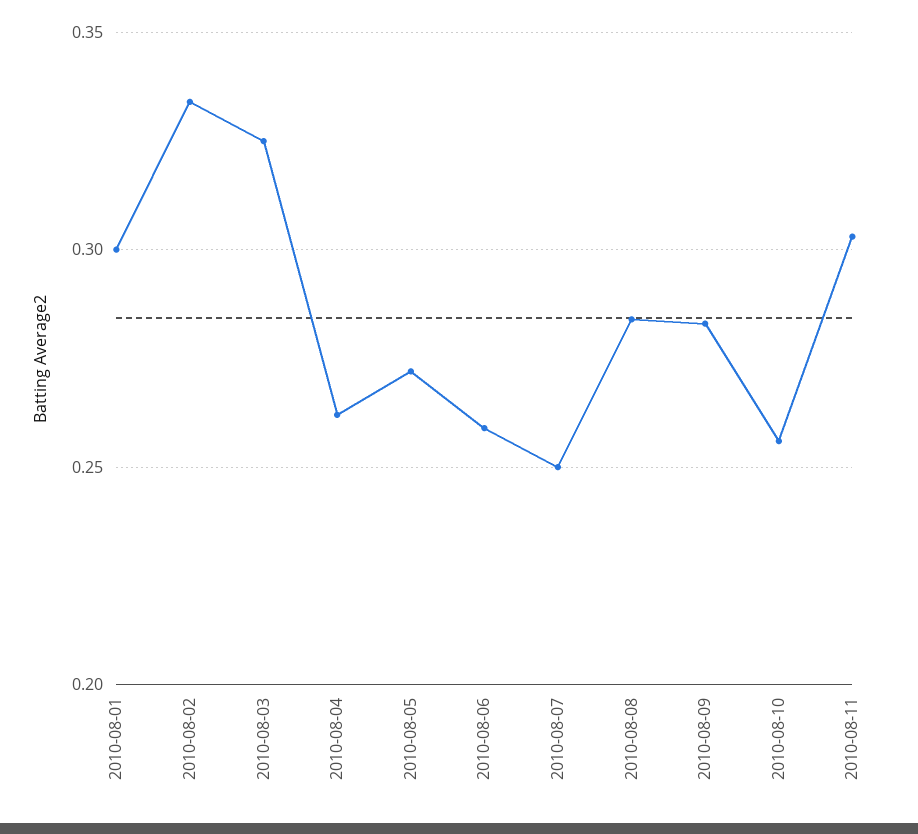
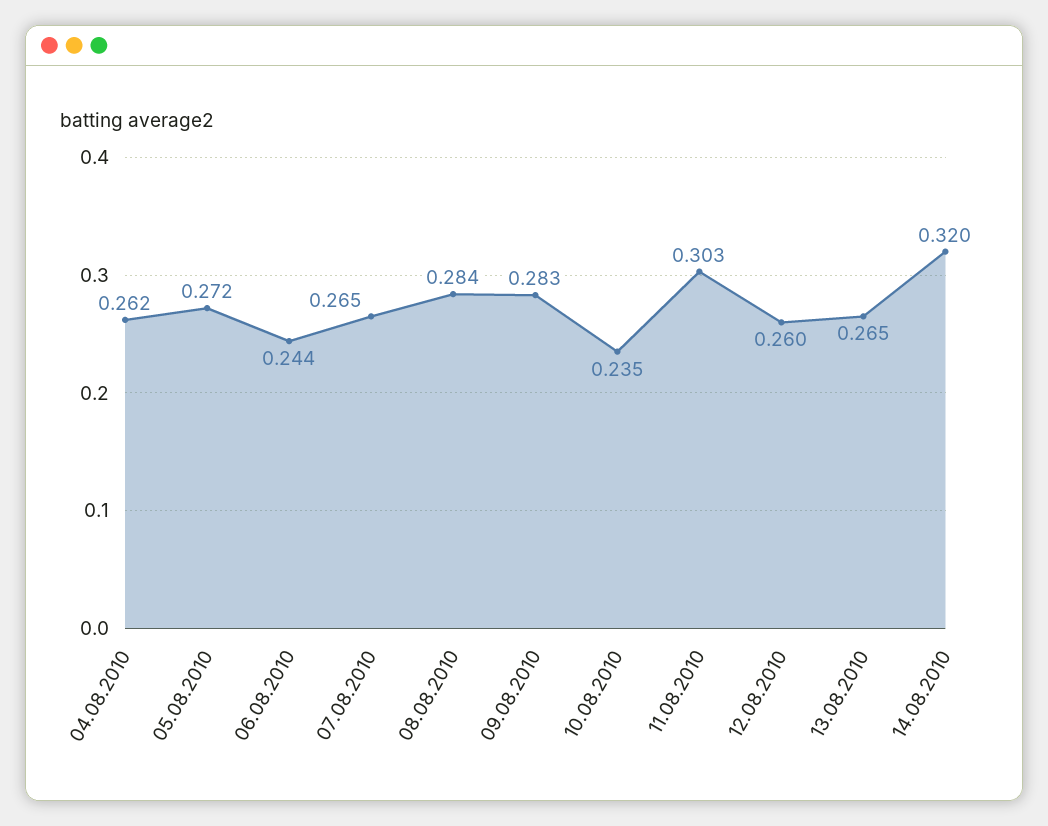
2010-08-01: 0.3 -> none
2010-08-02: 0.335 -> none
2010-08-03: 0.325 -> none
2010-08-06: 0.26 -> 0.244
2010-08-07: 0.25 -> 0.265
2010-08-10: 0.255 -> 0.235
12.08.2010: none -> 0.26
13.08.2010: none -> 0.265
14.08.2010: none -> 0.32

